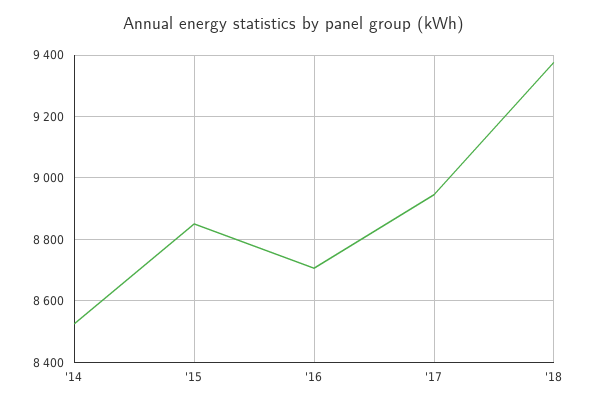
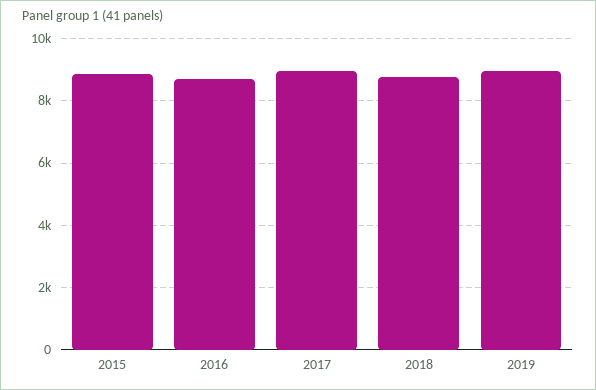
'14: 8520 -> none
'18: 9380 -> 8800
2019: none -> 9000

